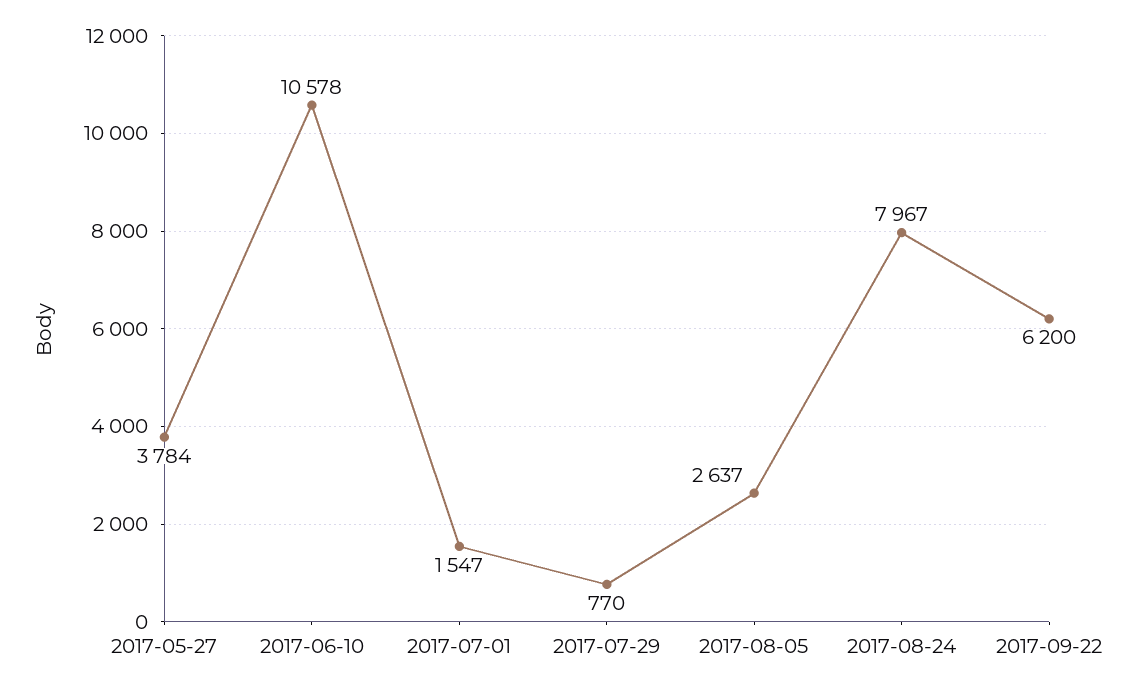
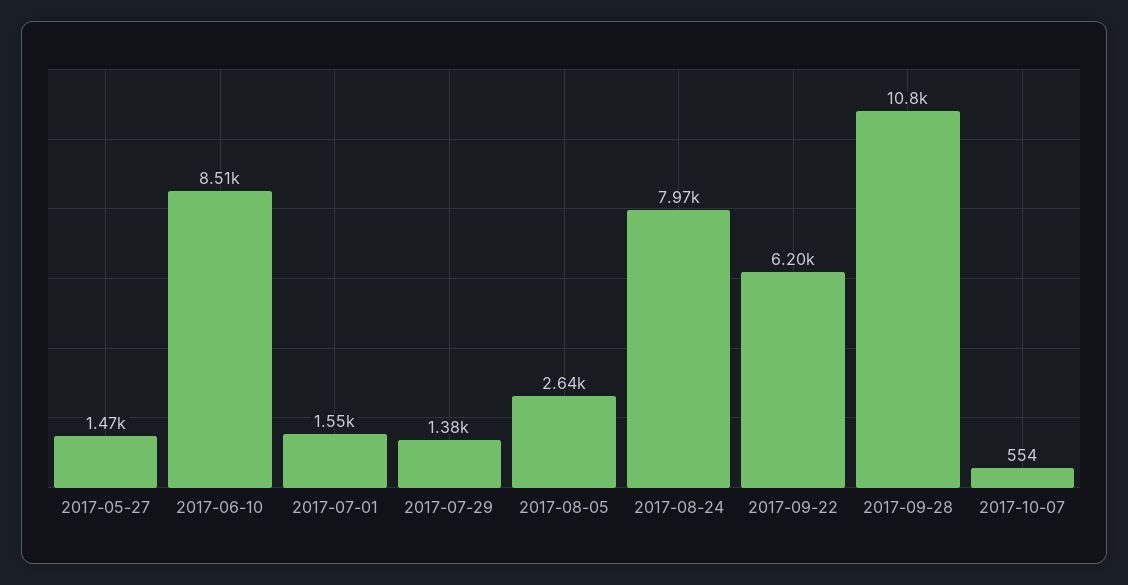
2017-05-27: 3784 -> 1470
2017-06-10: 10578 -> 8510
2017-07-29: 770 -> 1380
2017-09-28: none -> 10800
2017-10-07: none -> 554

